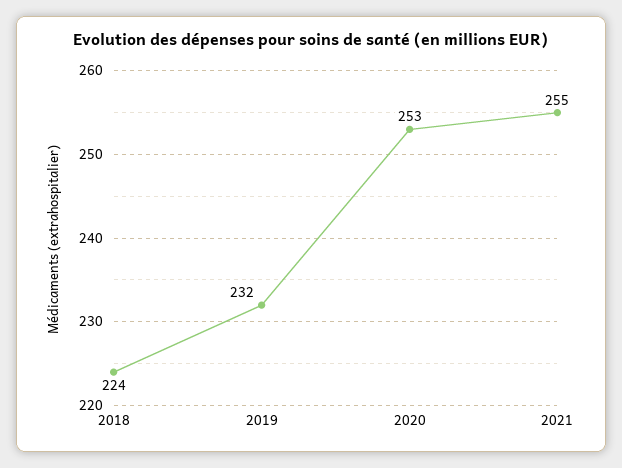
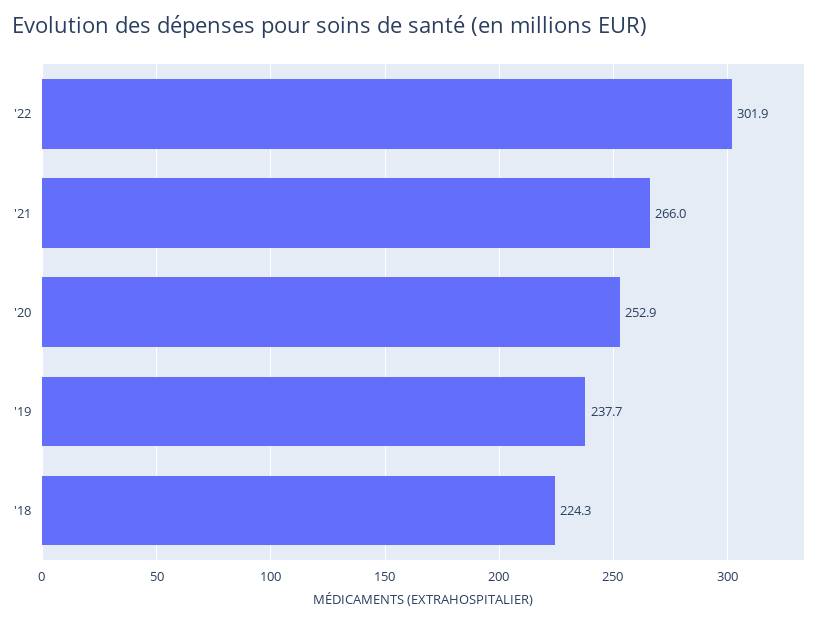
2019: 232 -> 237.7
2021: 255 -> 266
'22: none -> 301.9

